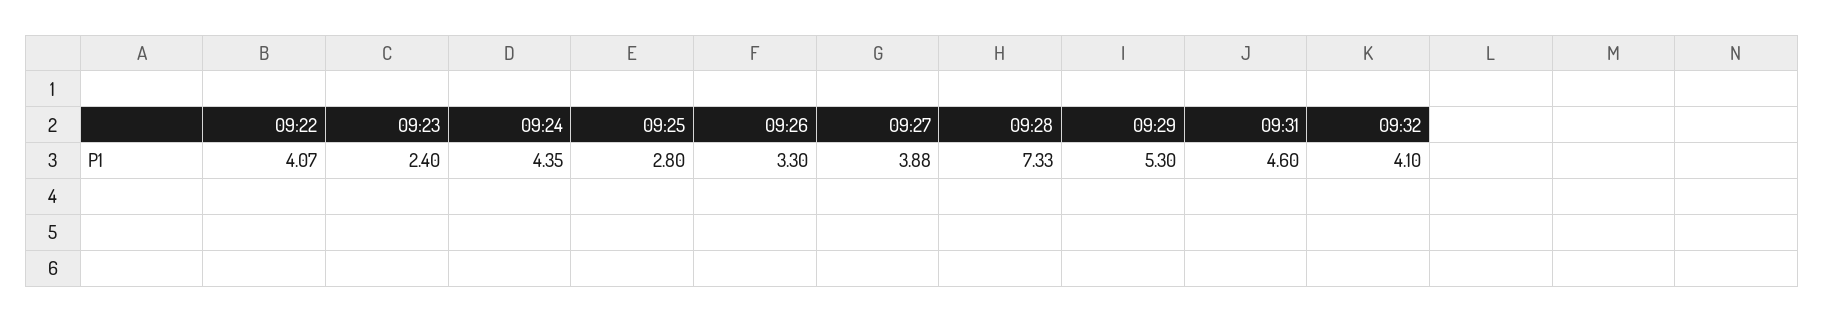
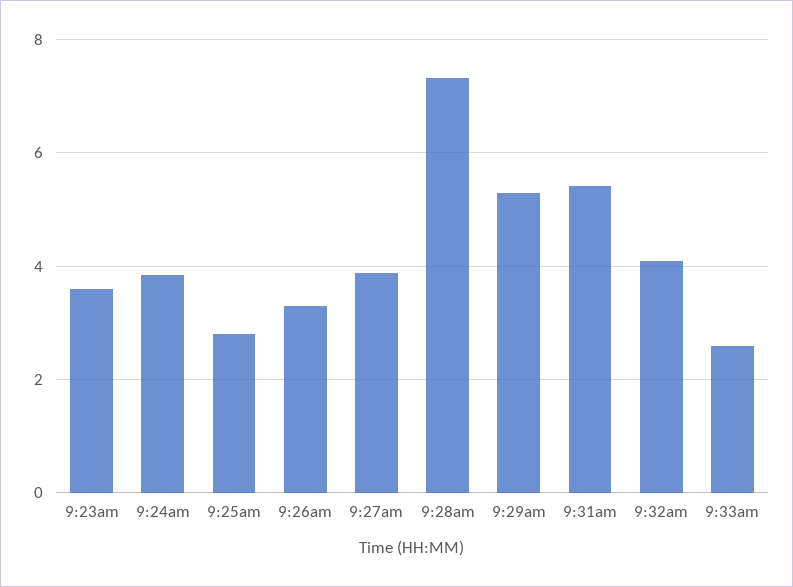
09:22: 4.07 -> none
09:23: 2.4 -> 3.6
09:24: 4.35 -> 3.8
09:31: 4.6 -> 5.4
9:33am: none -> 2.6

